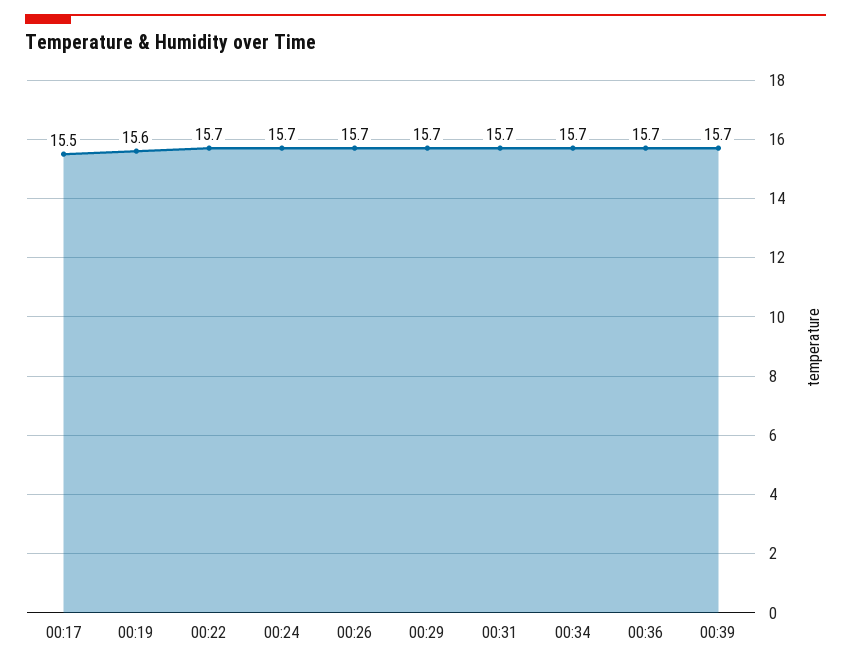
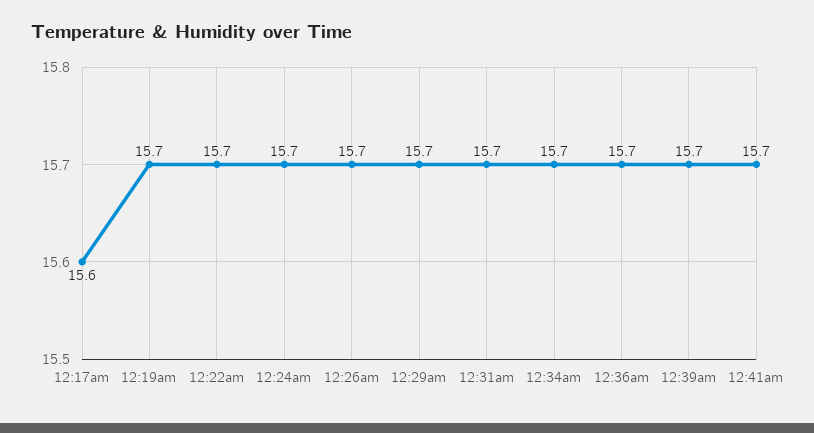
00:17: 15.5 -> 15.6
00:19: 15.6 -> 15.7
12:41am: none -> 15.7

